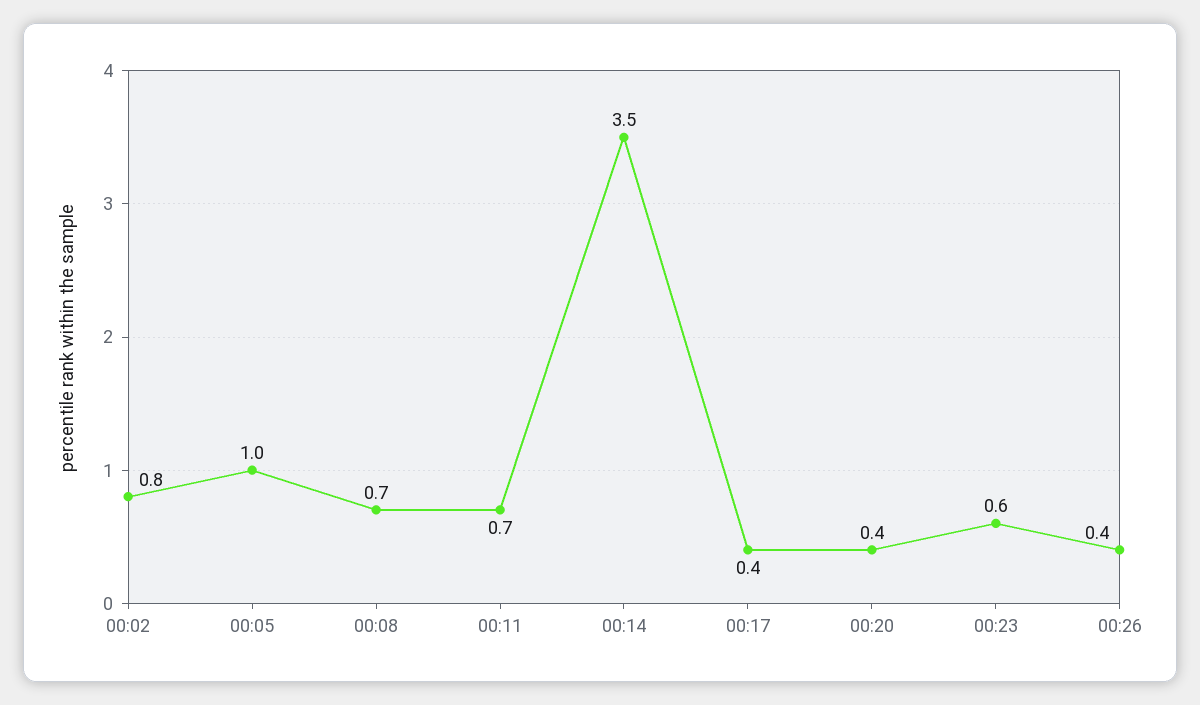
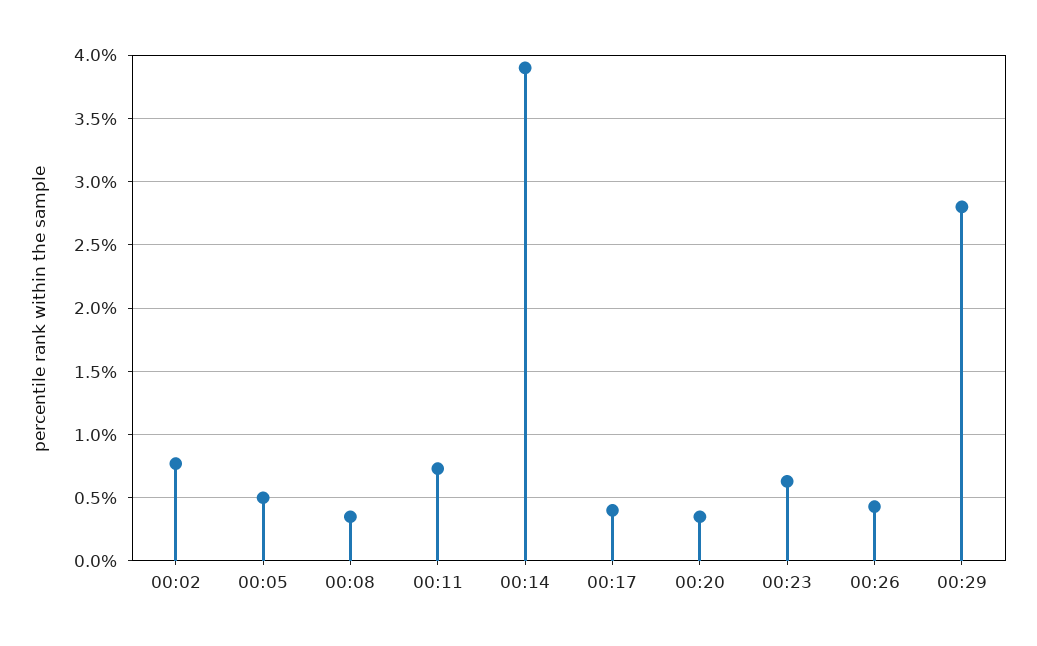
00:05: 1 -> 0.5
00:08: 0.7 -> 0.35
00:14: 3.5 -> 3.9
00:29: none -> 2.8

